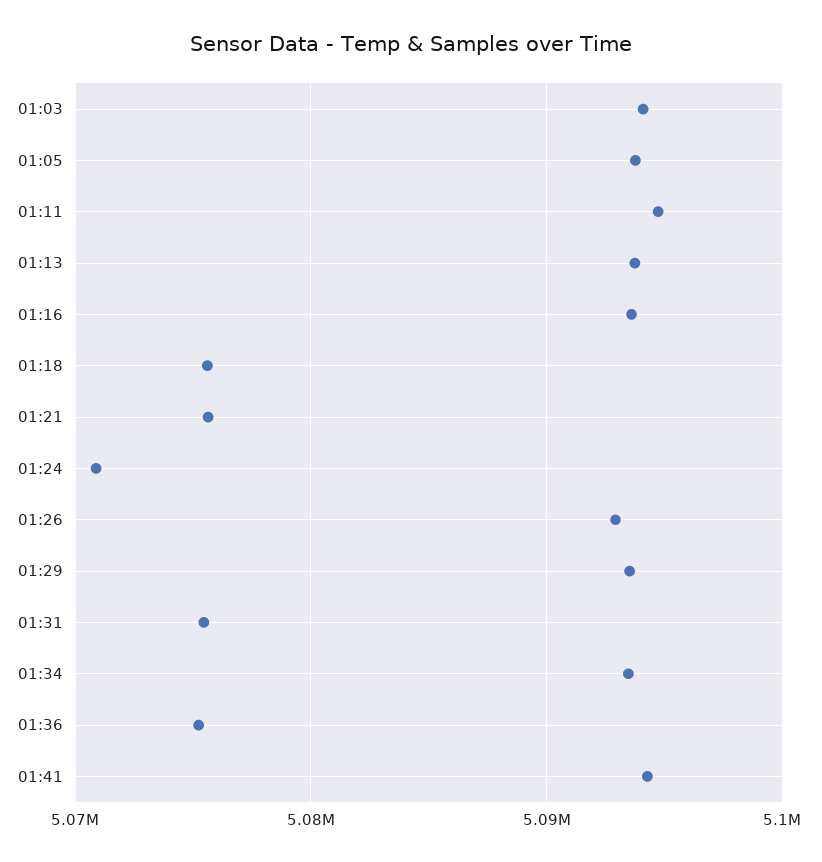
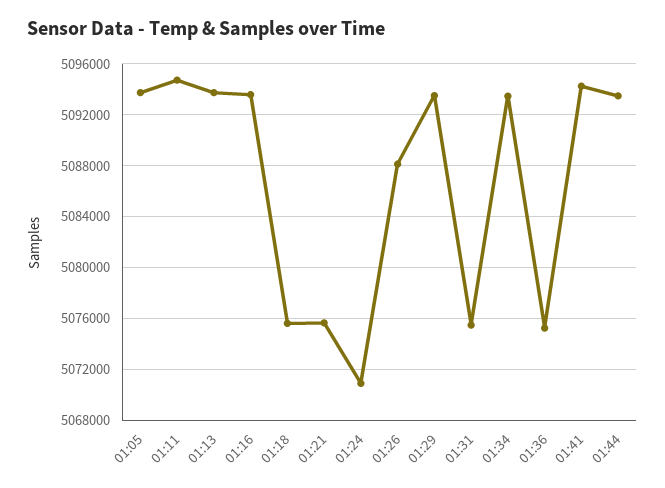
01:03: 5094000 -> none
01:26: 5093000 -> 5088000
01:44: none -> 5093500

